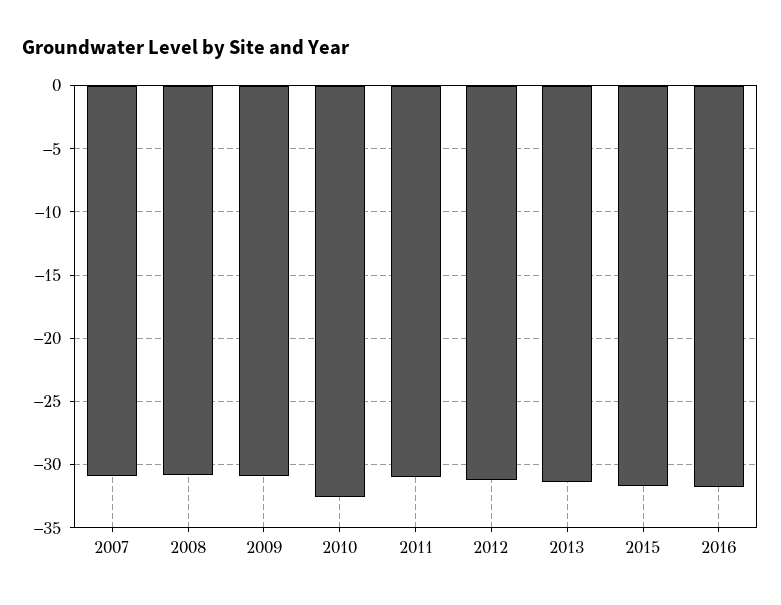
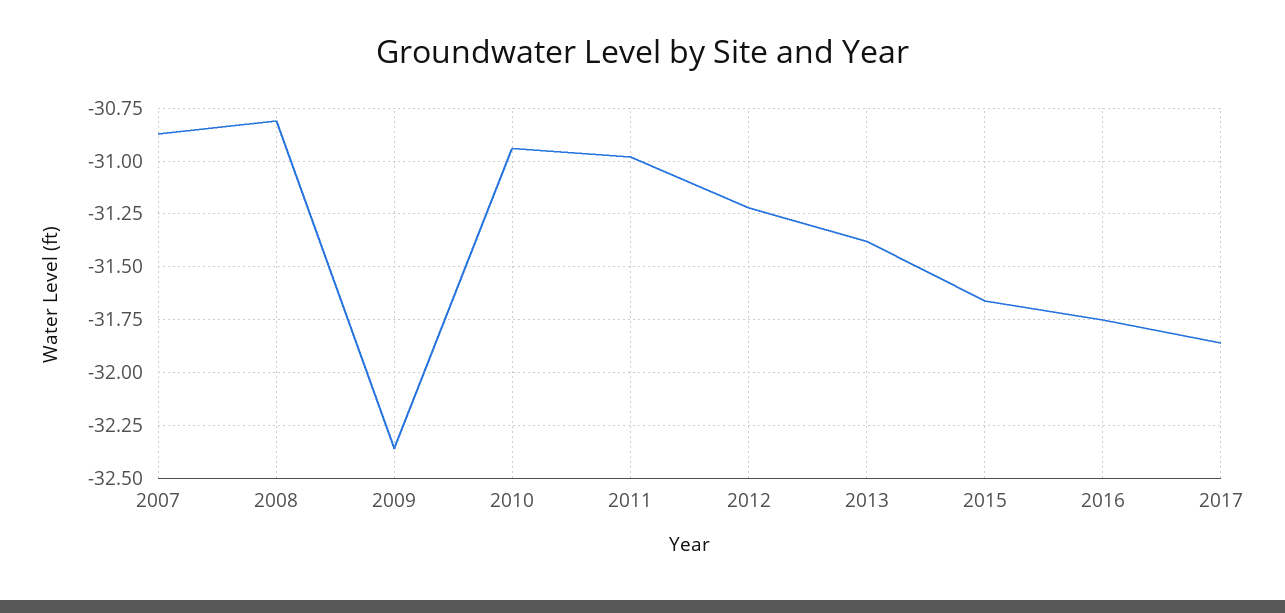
2009: -31 -> -32.35
2010: -32.5 -> -30.95
2017: none -> -31.85

